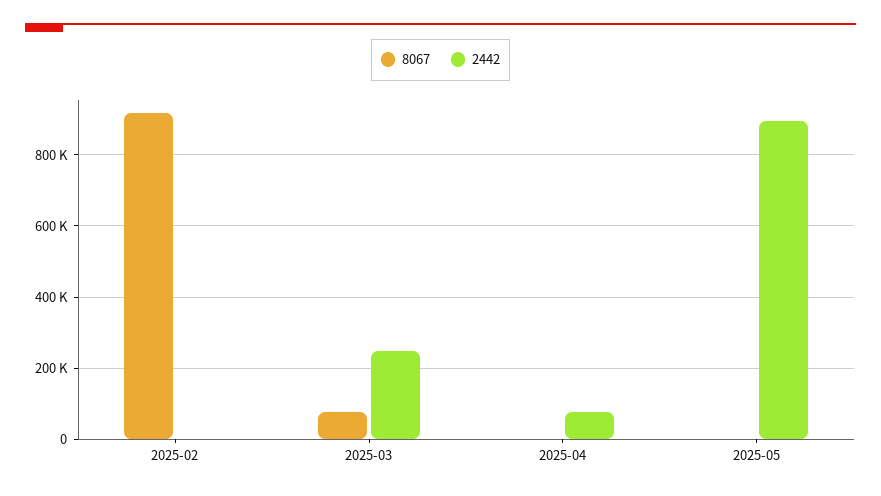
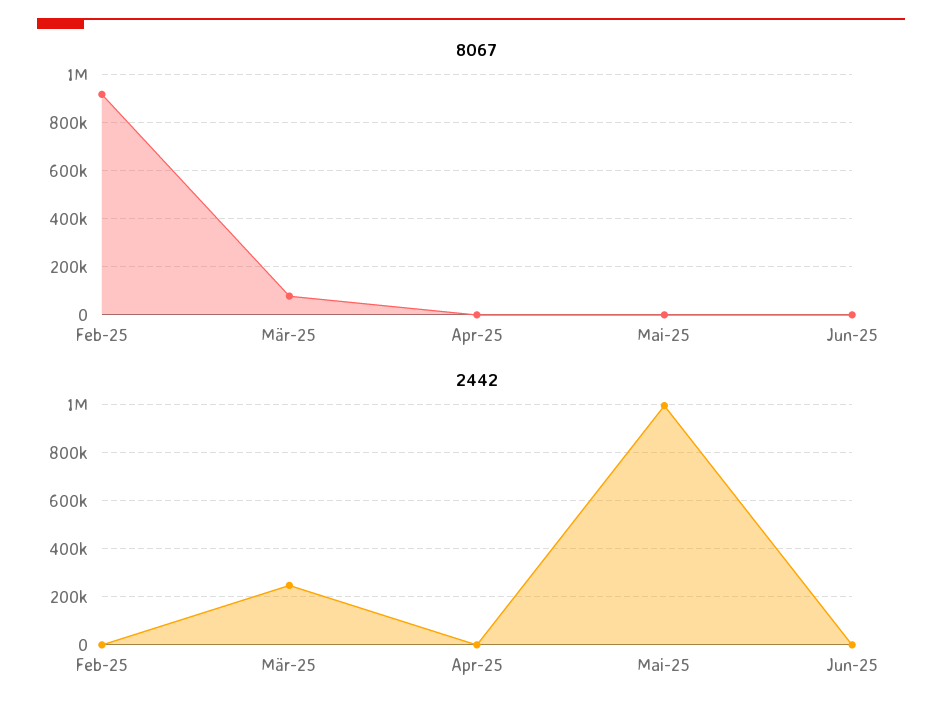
2442, 2025-04: 80000 -> 0
2442, 2025-05: 900000 -> 1000000
8067, Jun-25: none -> 0
2442, Jun-25: none -> 0

